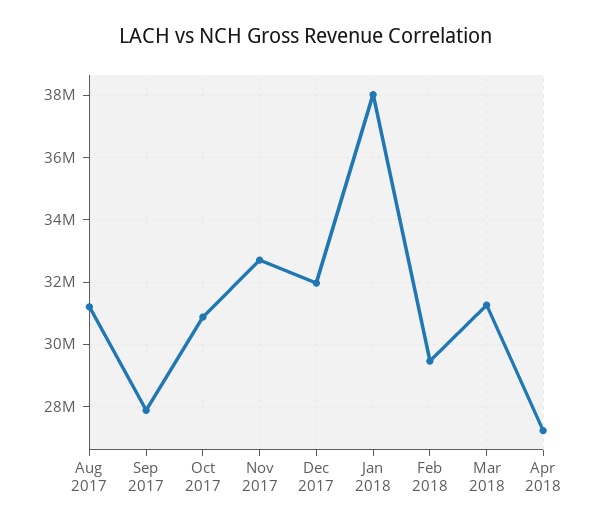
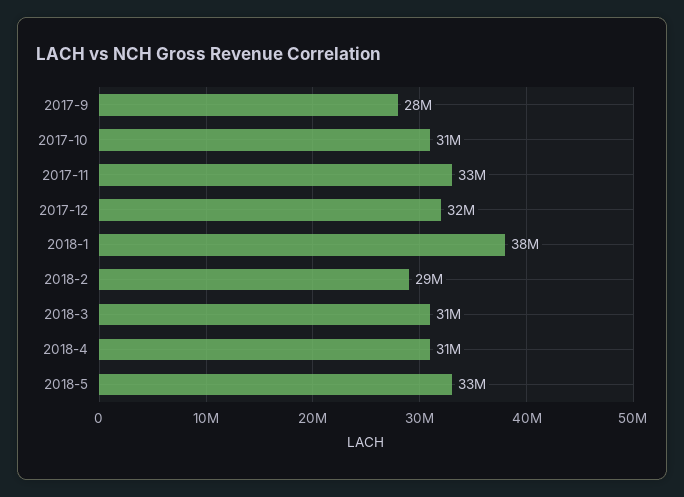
Aug 2017: 31200000 -> none
Apr 2018: 27200000 -> 31000000
2018-5: none -> 33000000

